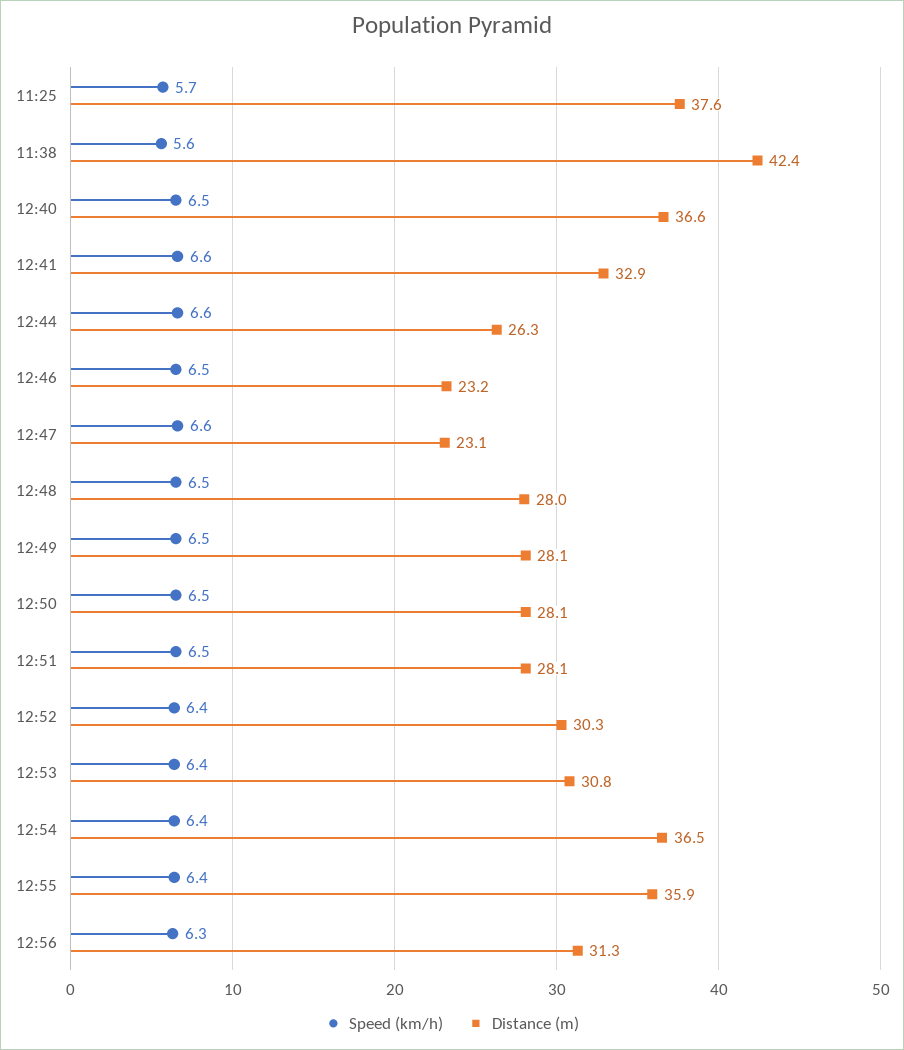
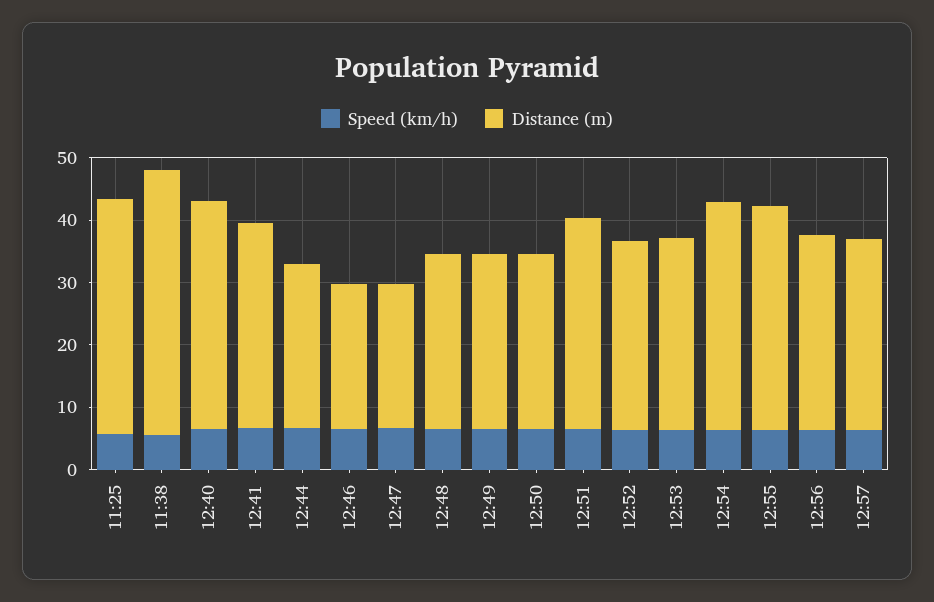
Distance (m), 12:51: 28.1 -> 34
Speed (km/h), 12:57: none -> 6
Distance (m), 12:57: none -> 30

